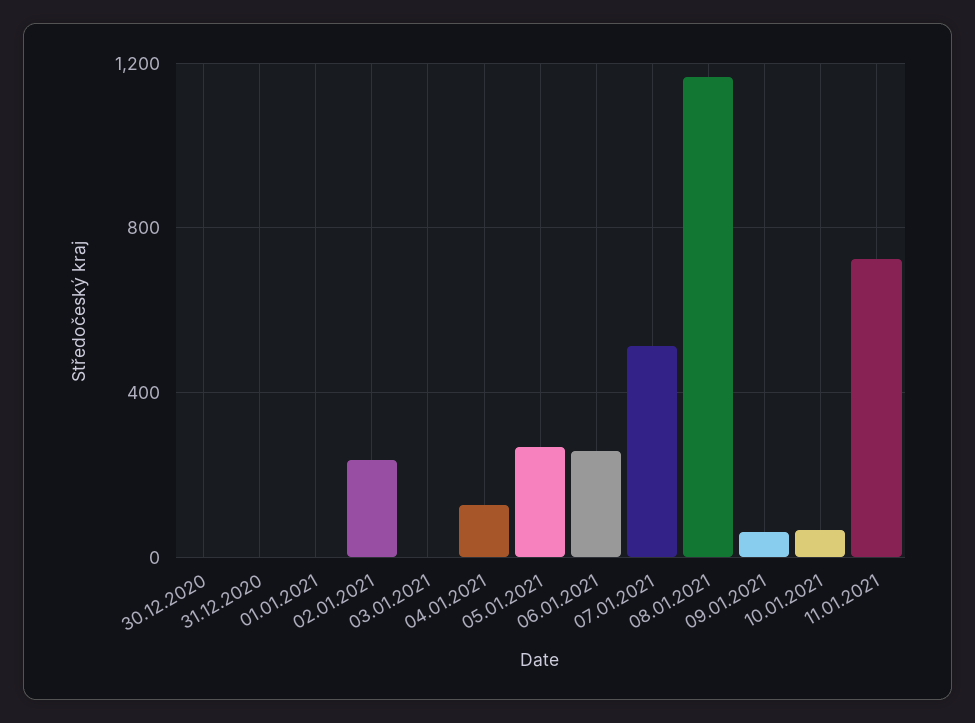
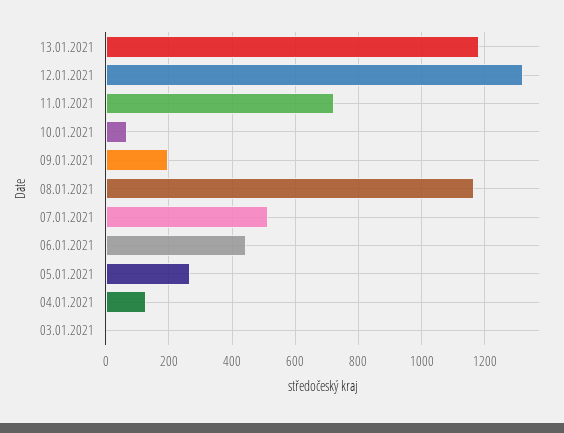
30.12.2020: 0 -> none
31.12.2020: 0 -> none
01.01.2021: 0 -> none
02.01.2021: 250 -> none
06.01.2021: 250 -> 440
09.01.2021: 50 -> 200
13.01.2021: none -> 1180
12.01.2021: none -> 1320

